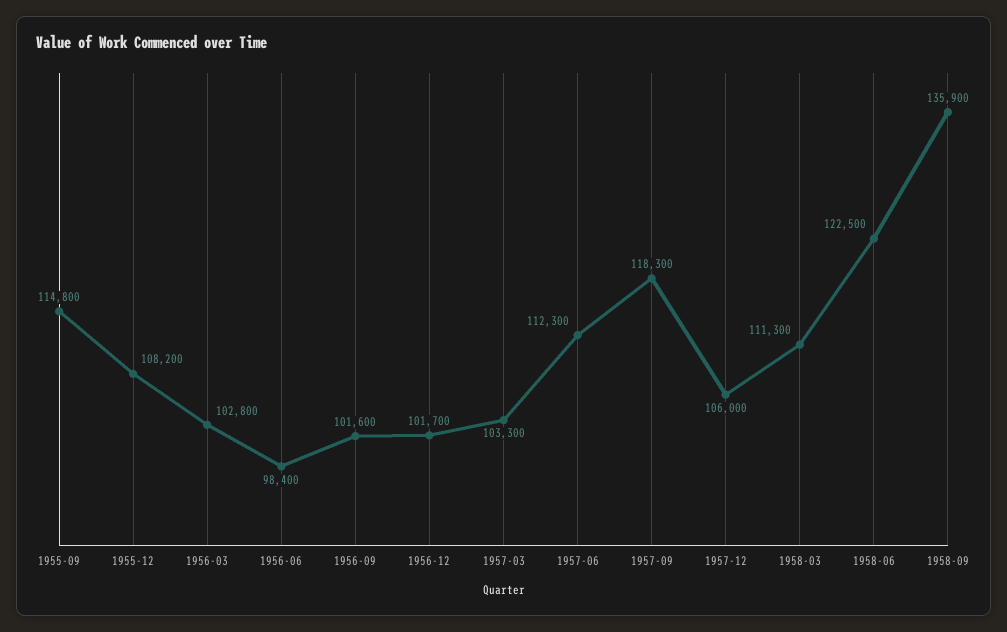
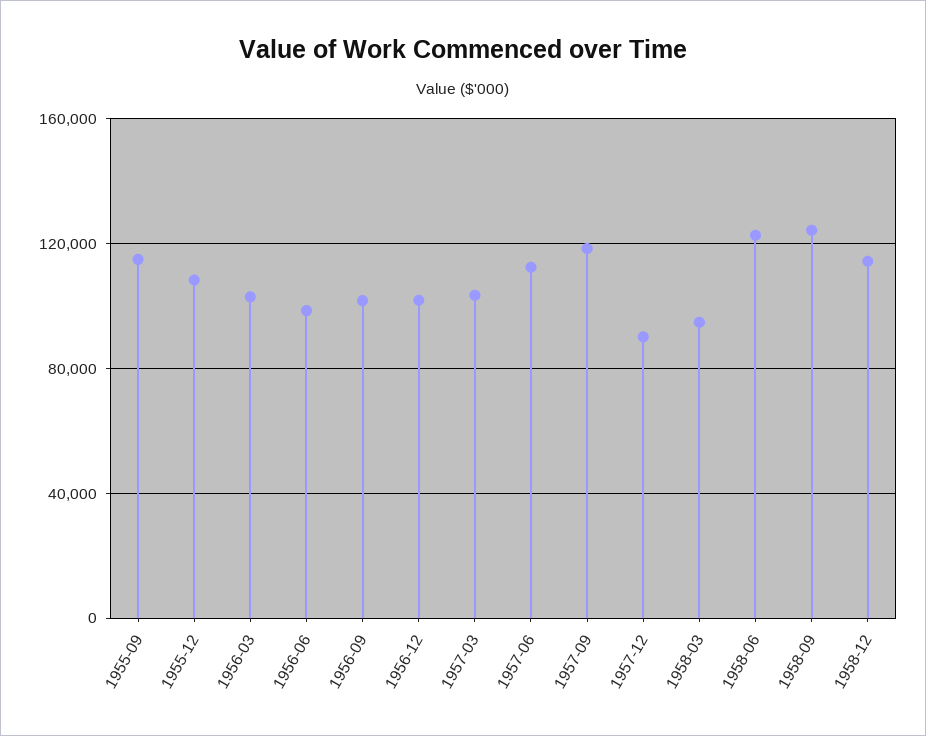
1957-12: 106000 -> 90000
1958-03: 111300 -> 95000
1958-09: 135900 -> 125000
1958-12: none -> 115000

